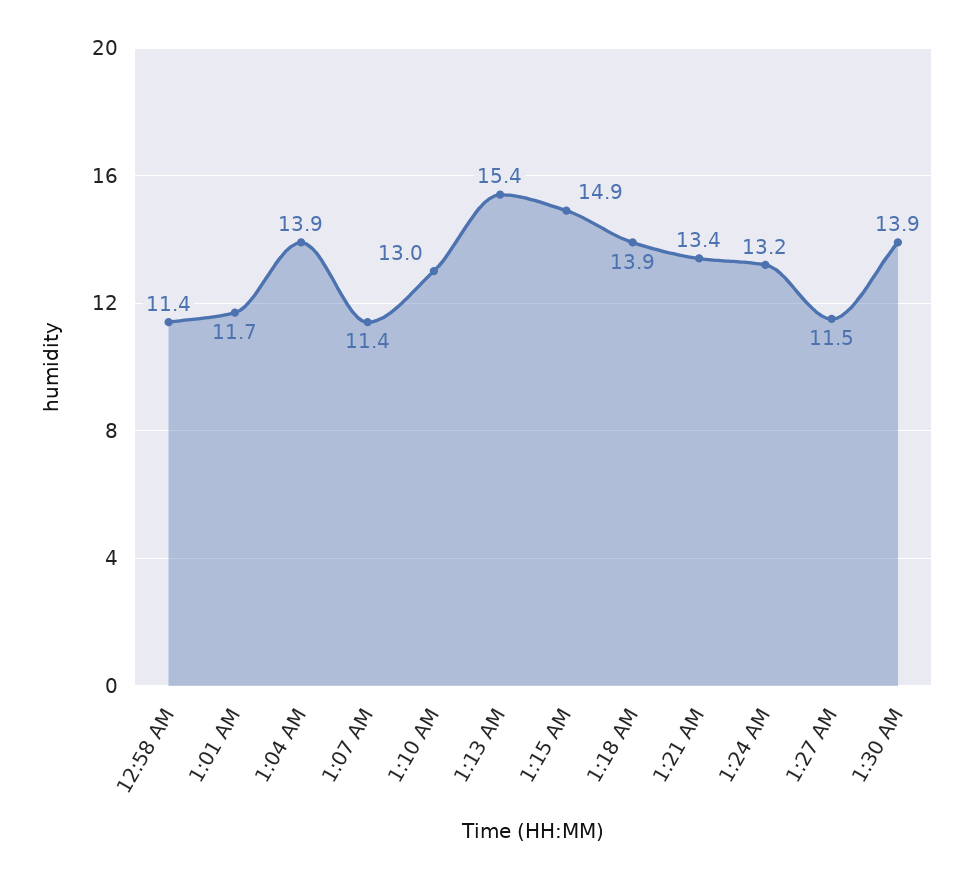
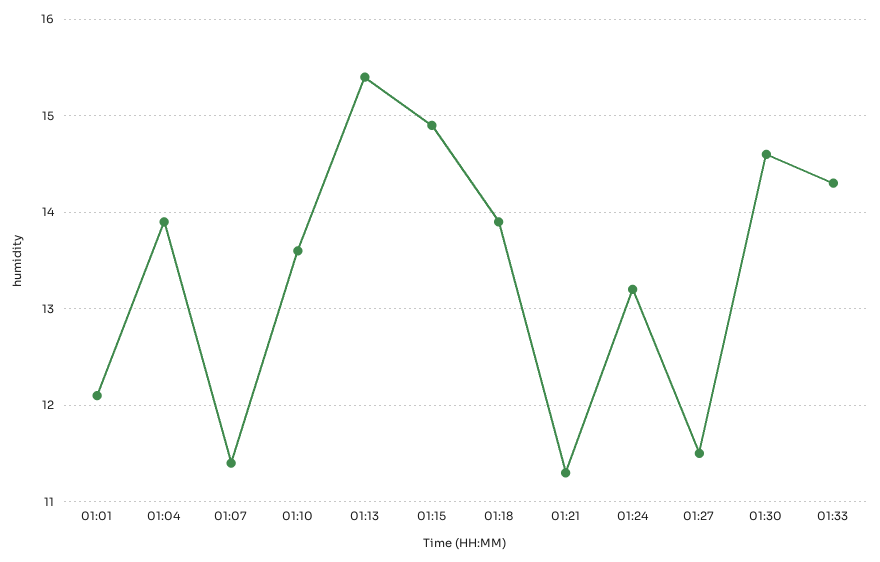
12:58 AM: 11.4 -> none
1:01 AM: 11.7 -> 12.1
1:10 AM: 13 -> 13.6
1:21 AM: 13.4 -> 11.3
1:30 AM: 13.9 -> 14.6
01:33: none -> 14.3

